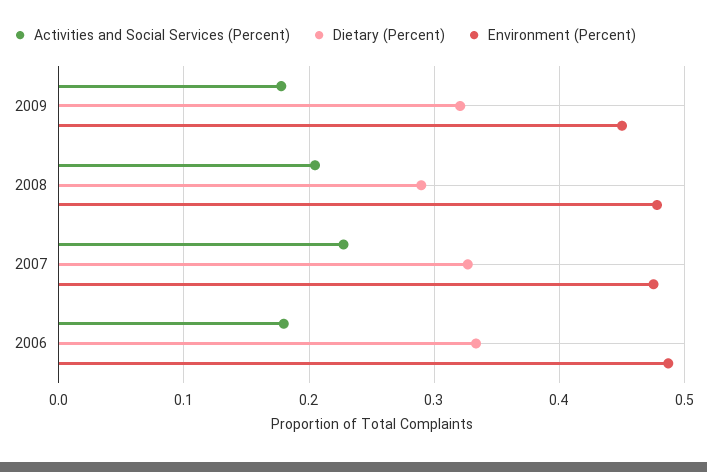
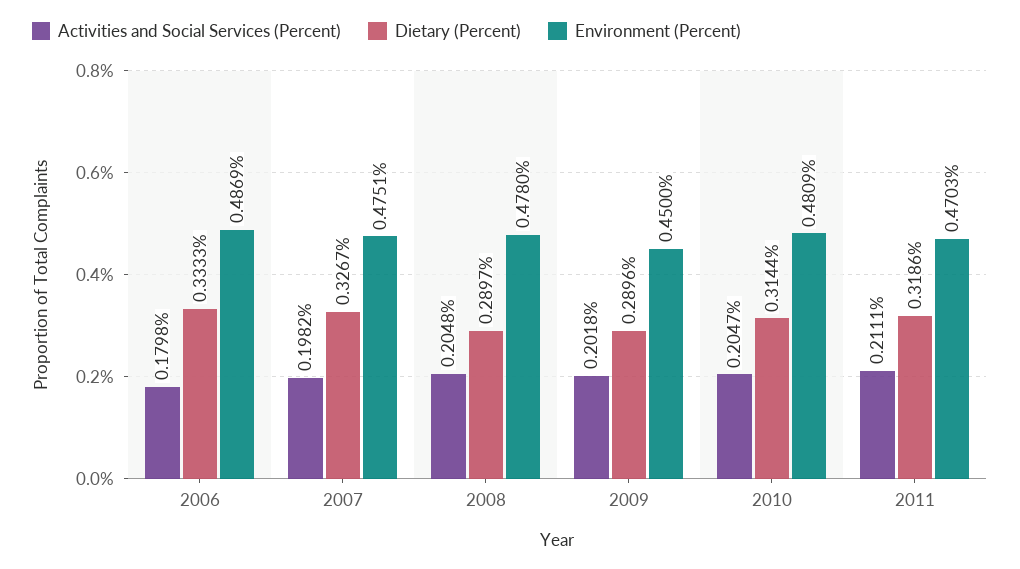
Activities and Social Services (Percent), 2009: 0.18 -> 0.2018
Dietary (Percent), 2009: 0.32 -> 0.2896
Activities and Social Services (Percent), 2007: 0.23 -> 0.1982
Activities and Social Services (Percent), 2010: none -> 0.2047
Dietary (Percent), 2010: none -> 0.3144
Environment (Percent), 2010: none -> 0.4809
Activities and Social Services (Percent), 2011: none -> 0.2111
Dietary (Percent), 2011: none -> 0.3186
Environment (Percent), 2011: none -> 0.4703

